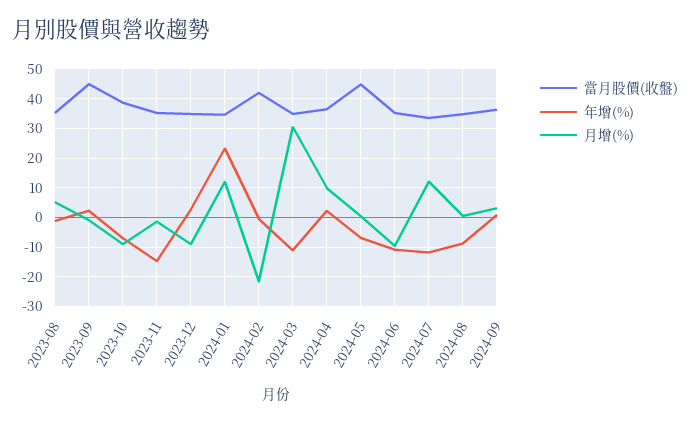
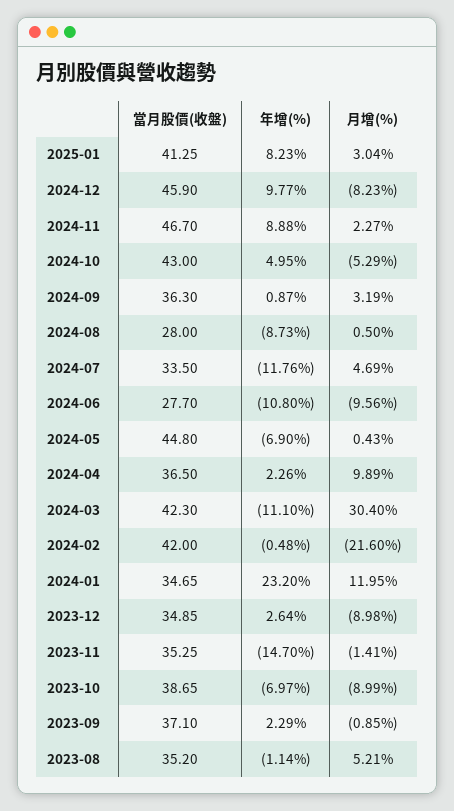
當月股價(收盤), 2023-09: 45 -> 37.1
當月股價(收盤), 2024-03: 35 -> 42.3
當月股價(收盤), 2024-06: 35 -> 27.7
月增(%), 2024-07: 12.5 -> 4.69
當月股價(收盤), 2024-08: 35 -> 28
當月股價(收盤), 2025-01: none -> 41.25
年增(%), 2025-01: none -> 8.23
月增(%), 2025-01: none -> 3.04
當月股價(收盤), 2024-12: none -> 45.9
年增(%), 2024-12: none -> 9.77
月增(%), 2024-12: none -> -8.23
當月股價(收盤), 2024-11: none -> 46.7
年增(%), 2024-11: none -> 8.88
月增(%), 2024-11: none -> 2.27
當月股價(收盤), 2024-10: none -> 43
年增(%), 2024-10: none -> 4.95
月增(%), 2024-10: none -> -5.29

